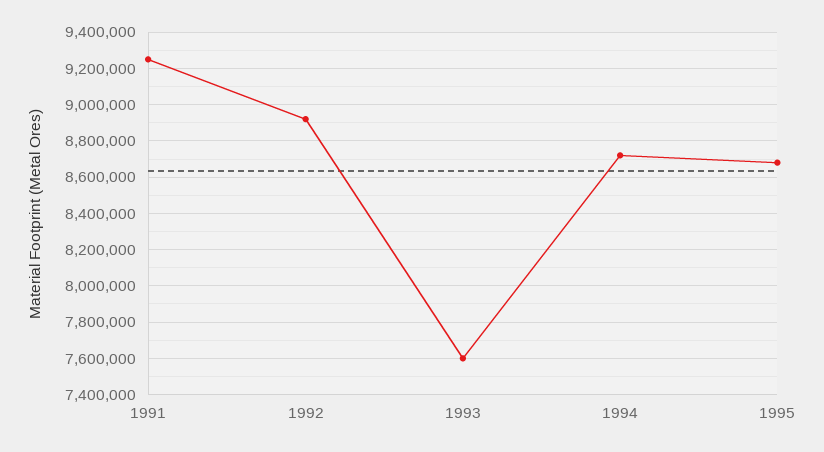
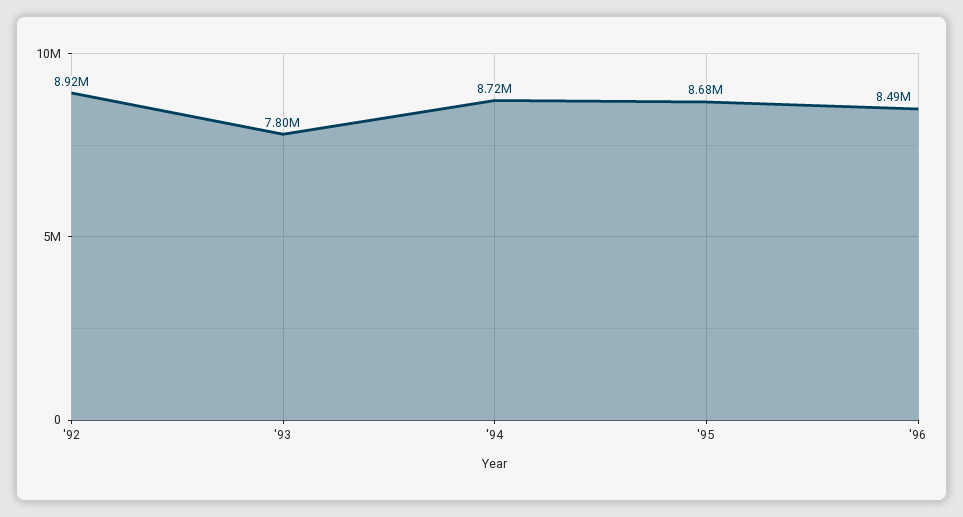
1991: 9250000 -> none
1993: 7600000 -> 7800000
'96: none -> 8490000

